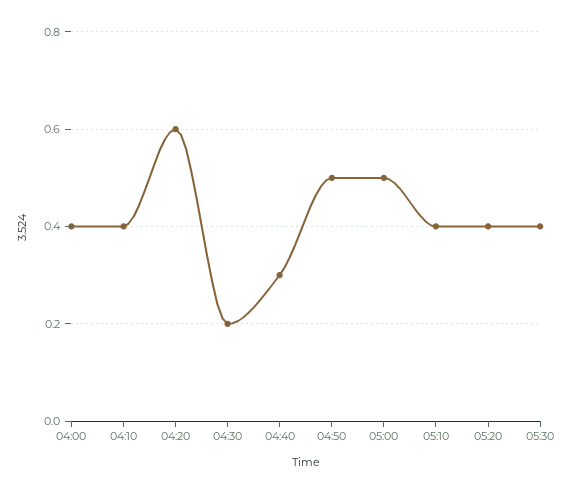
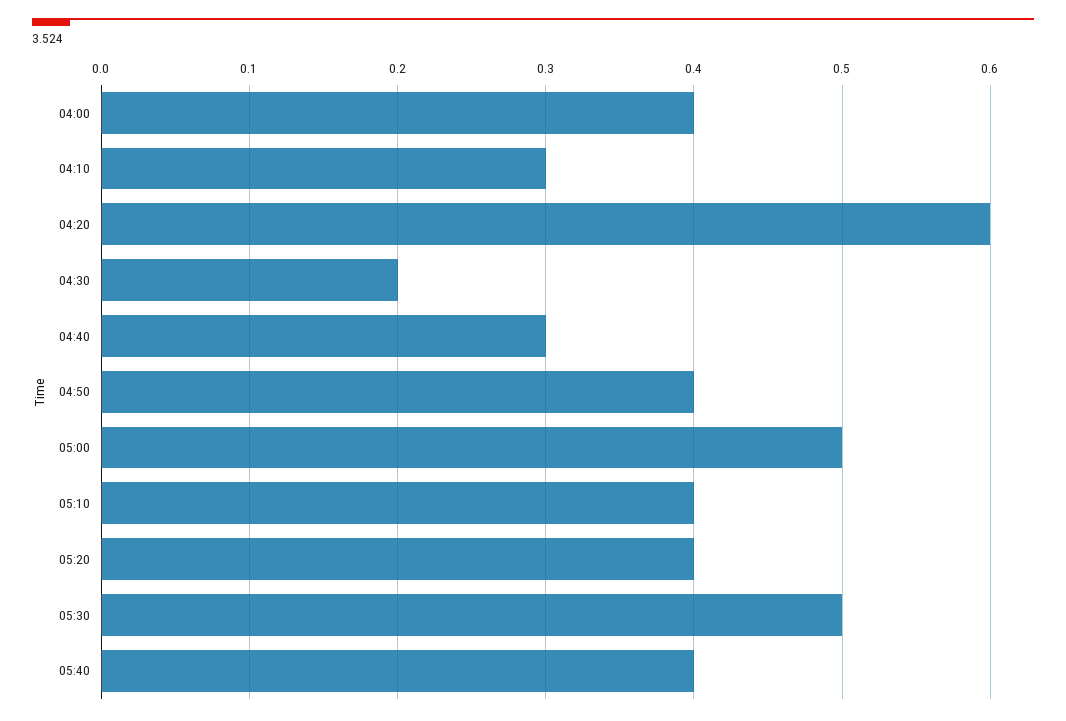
04:10: 0.4 -> 0.3
04:50: 0.5 -> 0.4
05:30: 0.4 -> 0.5
05:40: none -> 0.4

